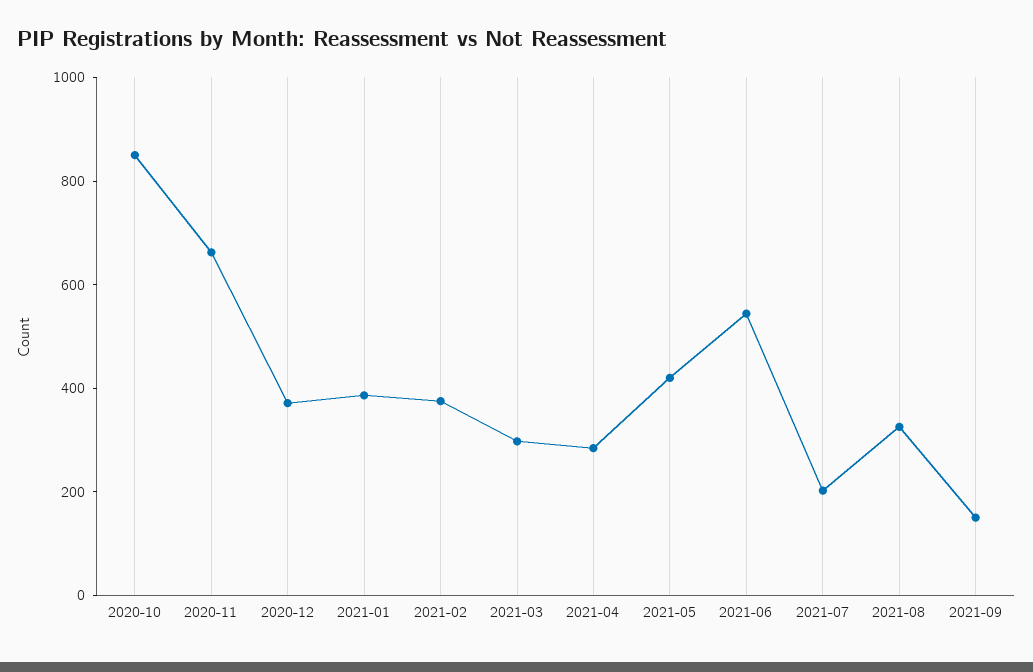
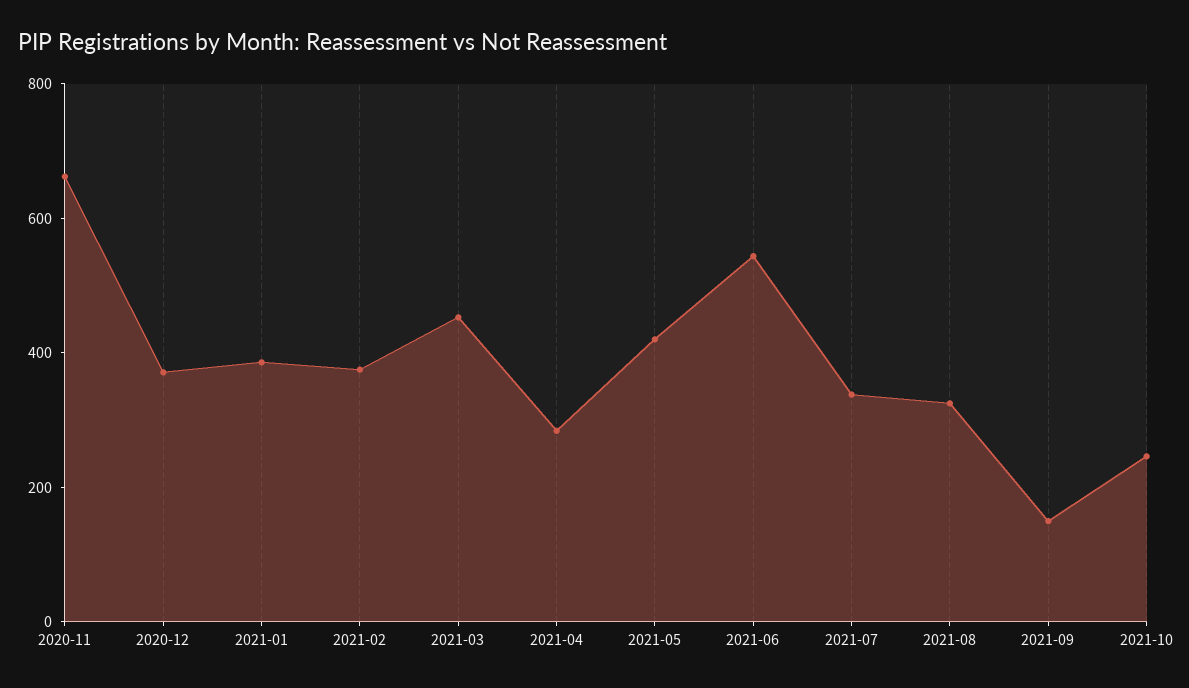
2020-10: 850 -> none
2021-03: 300 -> 450
2021-07: 200 -> 350
2021-10: none -> 250

